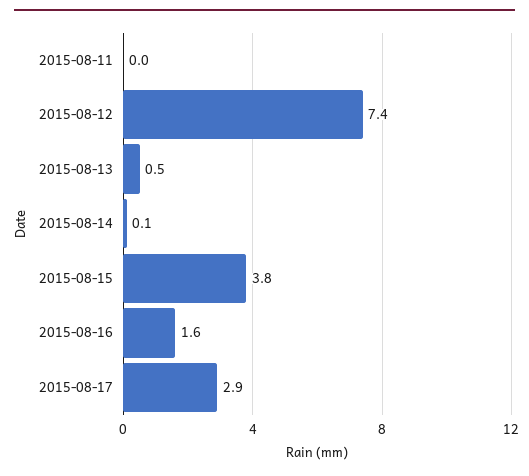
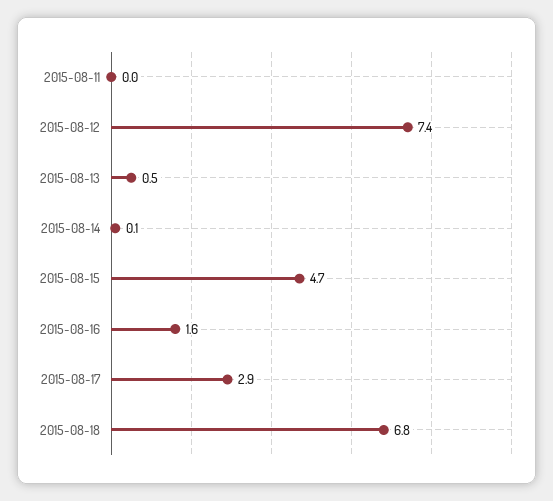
2015-08-15: 3.8 -> 4.7
2015-08-18: none -> 6.8

